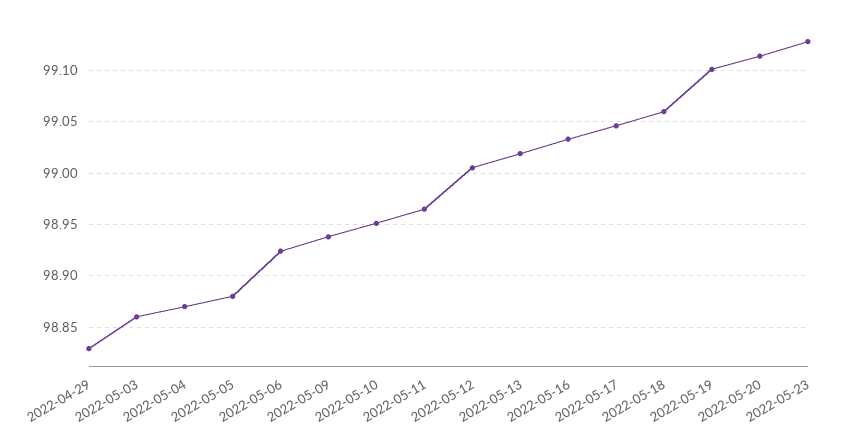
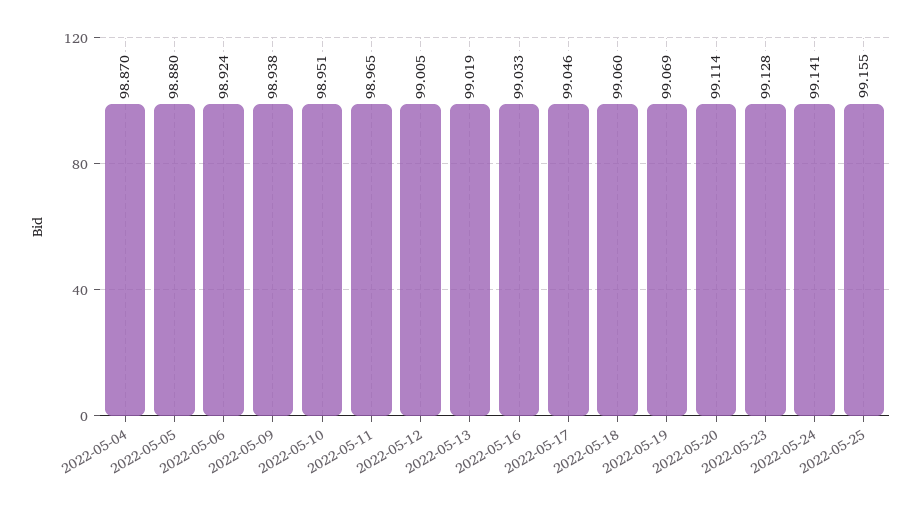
2022-04-29: 98.83 -> none
2022-05-03: 98.86 -> none
2022-05-19: 99.1 -> 99.069
2022-05-24: none -> 99.141
2022-05-25: none -> 99.155

